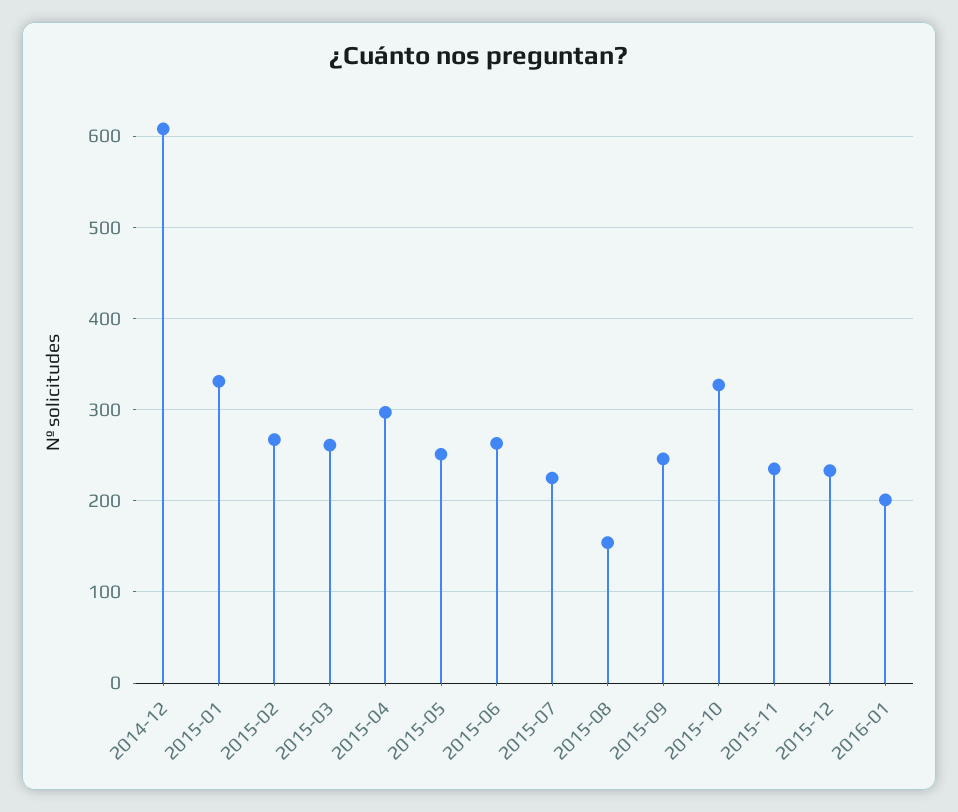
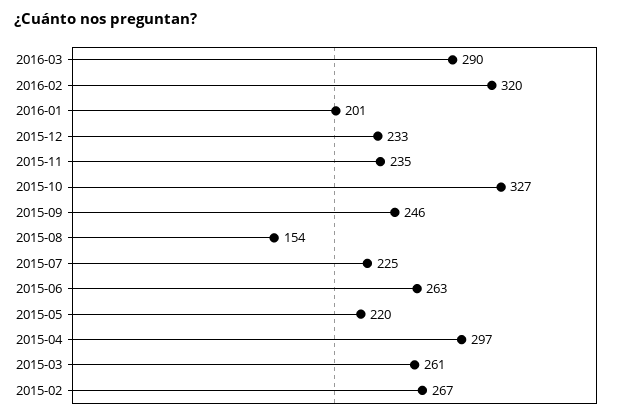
2014-12: 610 -> none
2015-01: 330 -> none
2015-05: 250 -> 220
2016-03: none -> 290
2016-02: none -> 320

